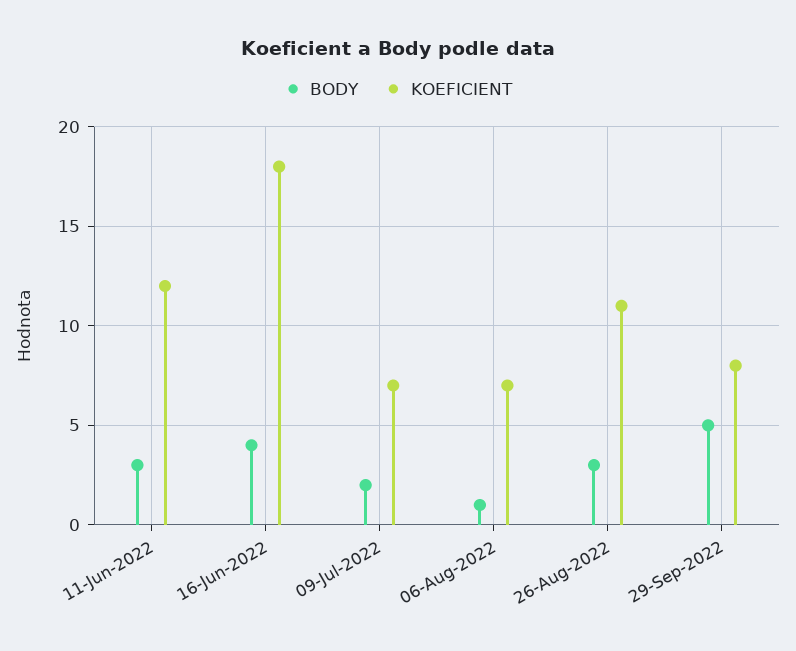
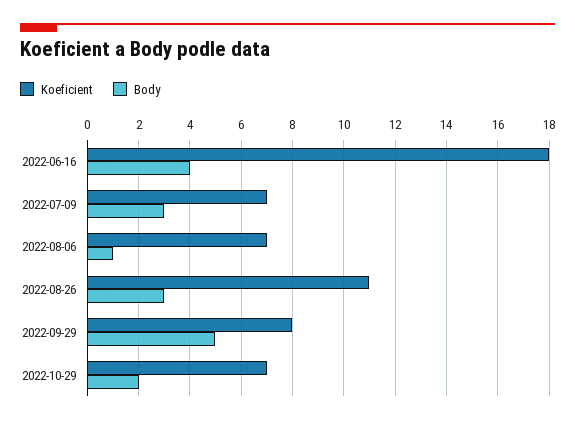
BODY, 11-Jun-2022: 3 -> none
KOEFICIENT, 11-Jun-2022: 12 -> none
BODY, 09-Jul-2022: 2 -> 3
KOEFICIENT, 2022-10-29: none -> 7
BODY, 2022-10-29: none -> 2

